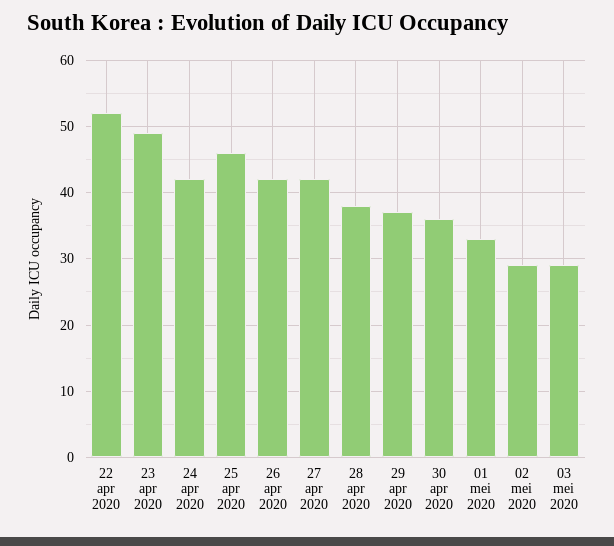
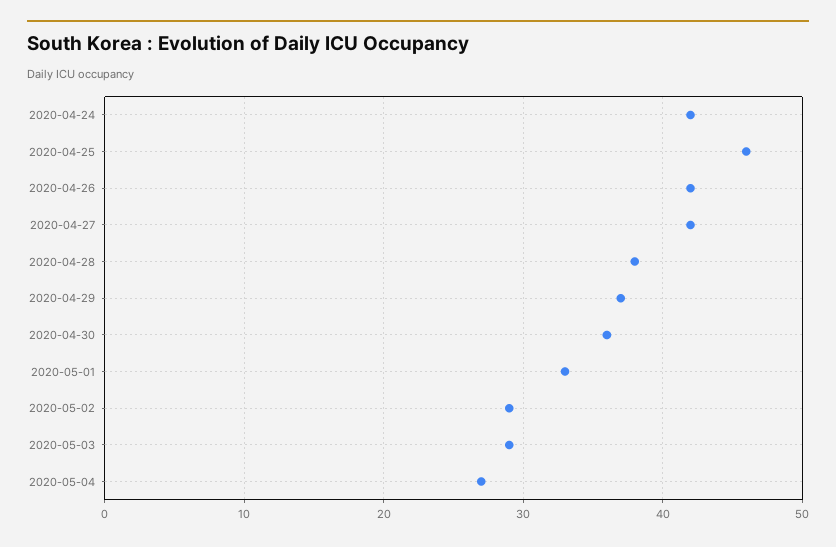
22 apr 2020: 52 -> none
23 apr 2020: 49 -> none
2020-05-04: none -> 27

